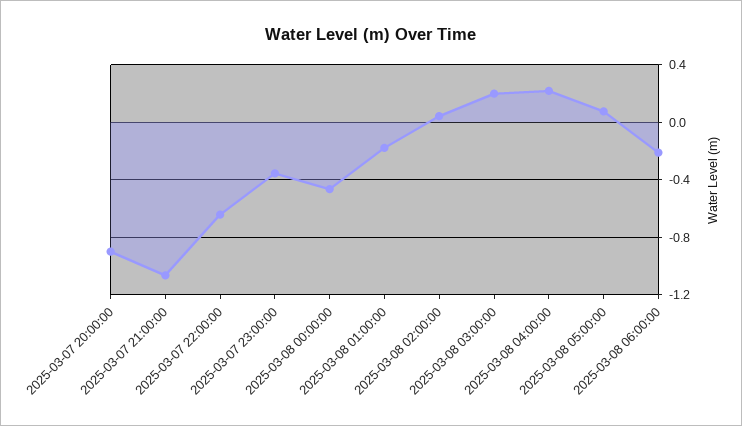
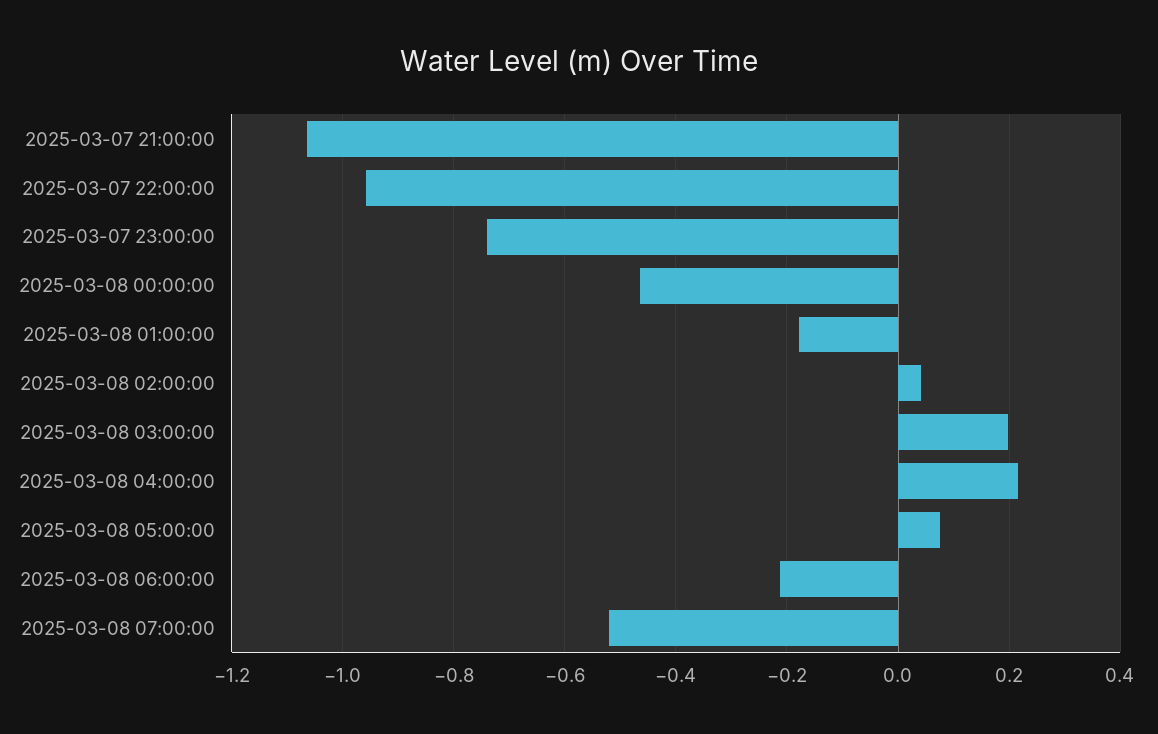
2025-03-07 20:00:00: -0.9 -> none
2025-03-07 22:00:00: -0.65 -> -0.96
2025-03-07 23:00:00: -0.35 -> -0.74
2025-03-08 07:00:00: none -> -0.52

